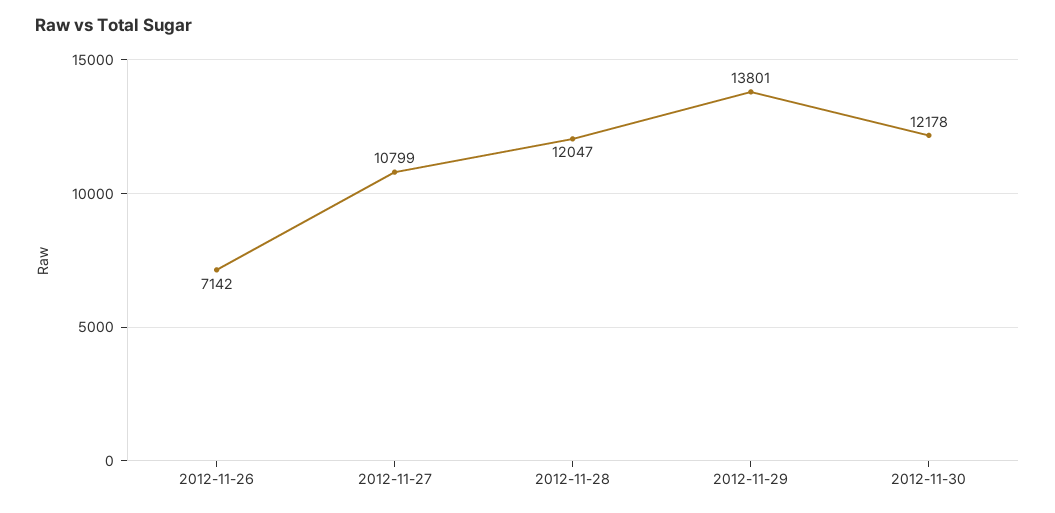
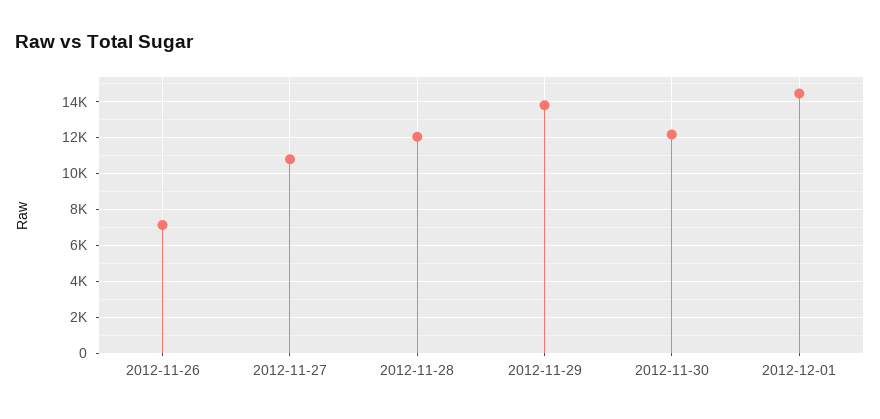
2012-12-01: none -> 14500

